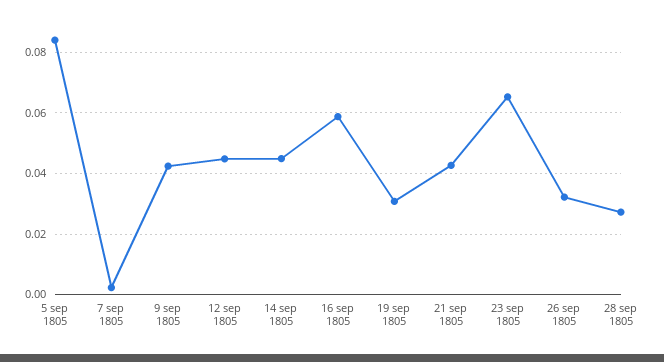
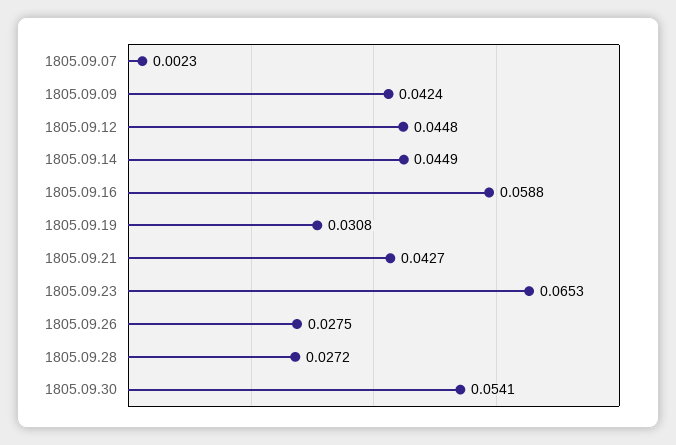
5 sep 1805: 0.084 -> none
26 sep 1805: 0.032 -> 0.0275
1805.09.30: none -> 0.0541

